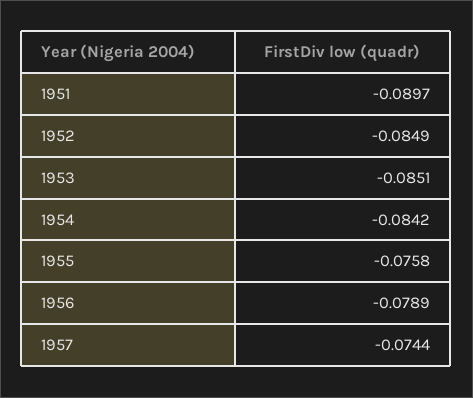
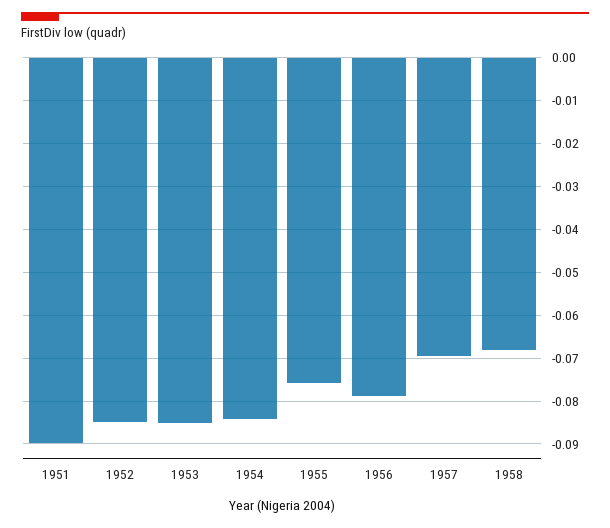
1957: -0.0744 -> -0.07
1958: none -> -0.068

